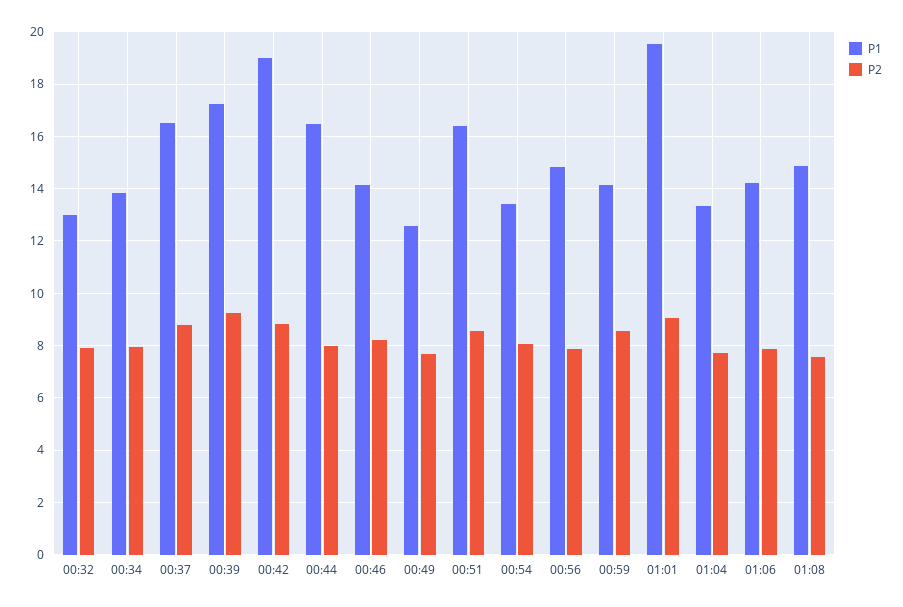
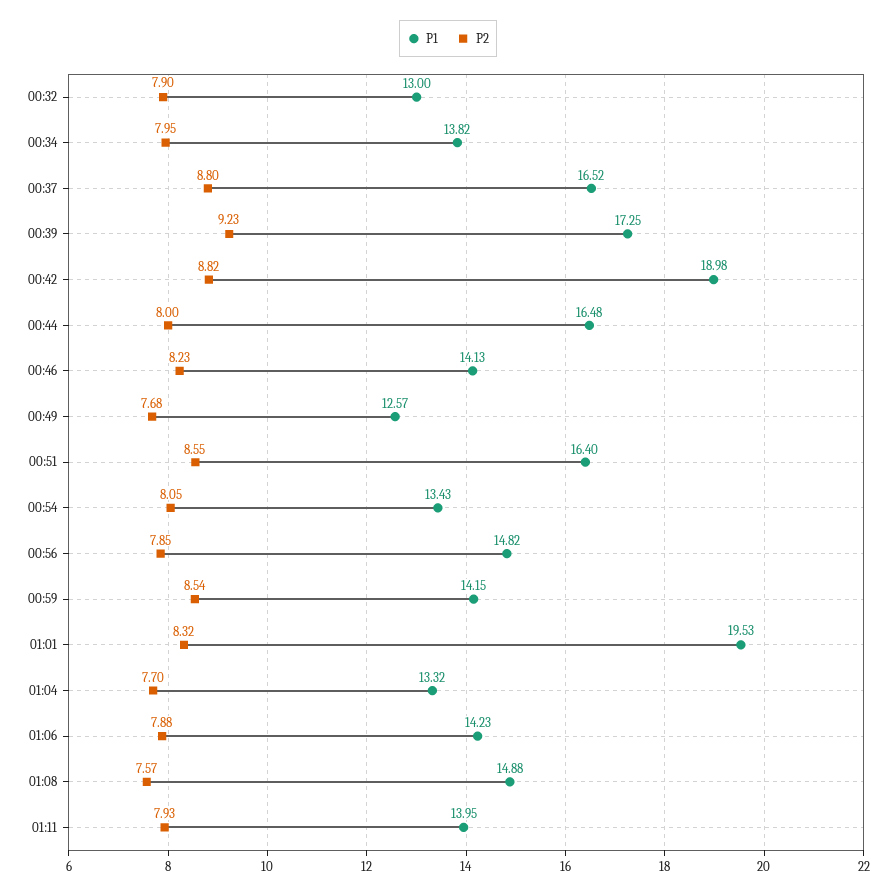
P2, 01:01: 9 -> 8.32
P1, 01:11: none -> 13.95
P2, 01:11: none -> 7.93

